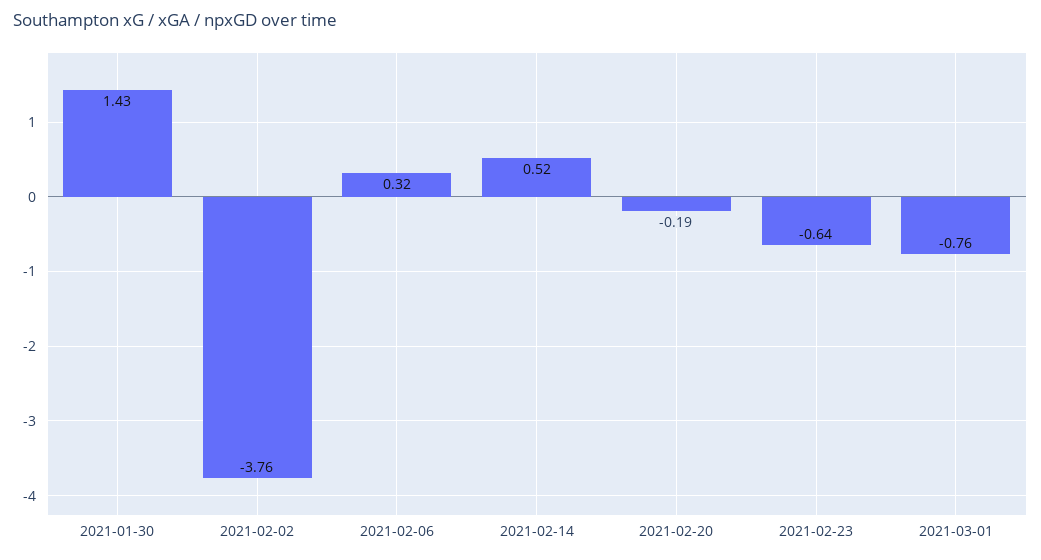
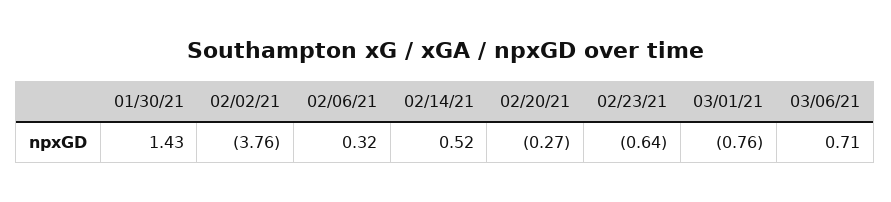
2021-02-20: -0.19 -> -0.27
03/06/21: none -> 0.71

